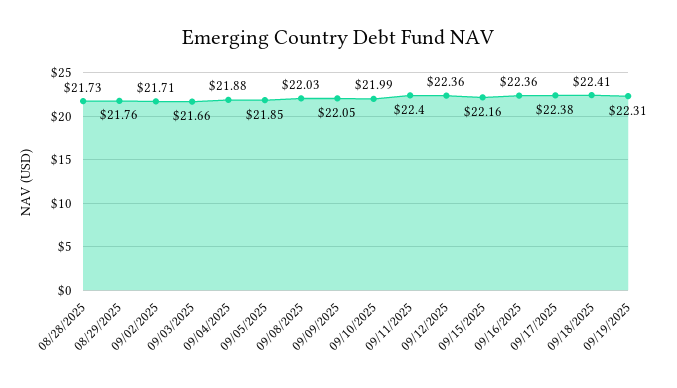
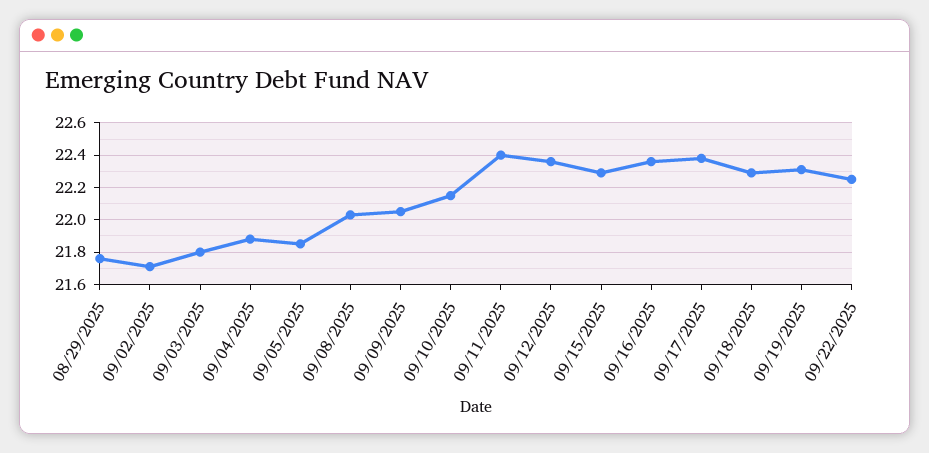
08/28/2025: 21.73 -> none
09/03/2025: 21.66 -> 21.8
09/10/2025: 21.99 -> 22.15
09/15/2025: 22.16 -> 22.3
09/18/2025: 22.41 -> 22.3
09/22/2025: none -> 22.25

